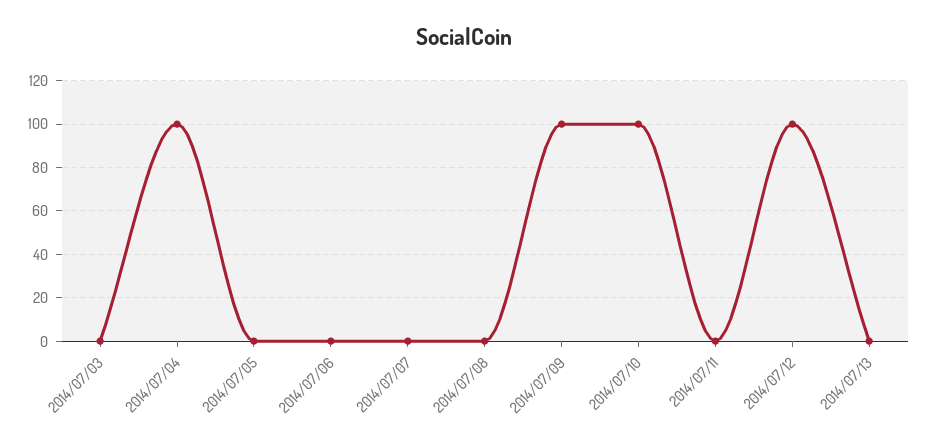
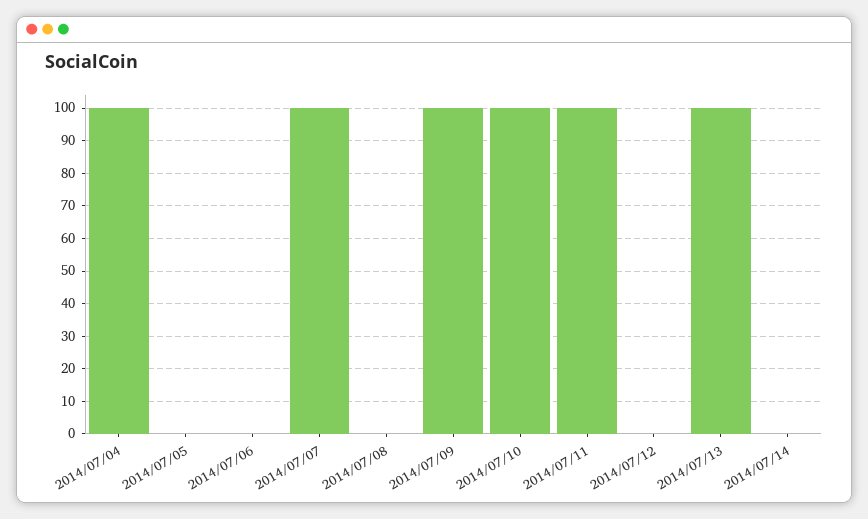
2014/07/03: 0 -> none
2014/07/07: 0 -> 100
2014/07/11: 0 -> 100
2014/07/12: 100 -> 0
2014/07/13: 0 -> 100
2014/07/14: none -> 0

